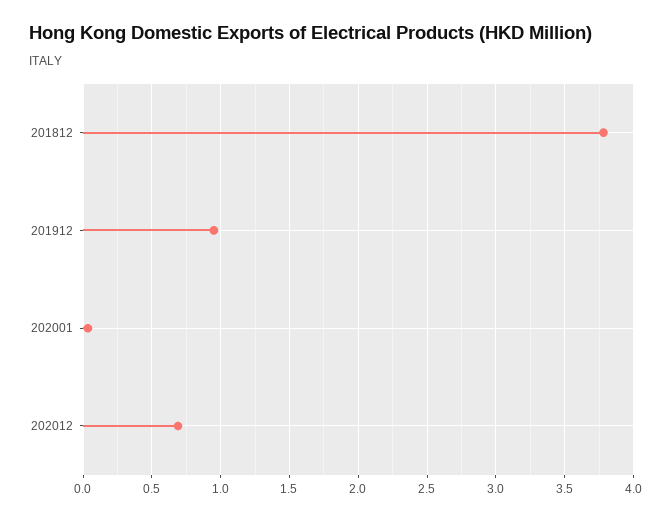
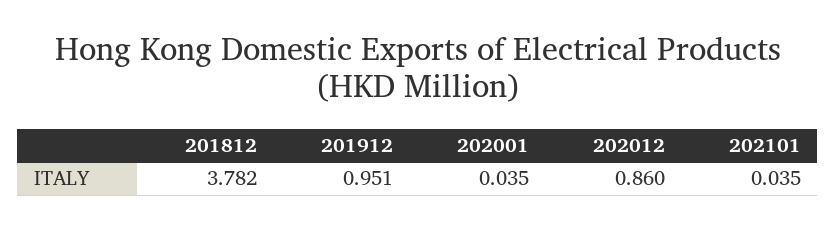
202012: 0.7 -> 0.86
202101: none -> 0.035

